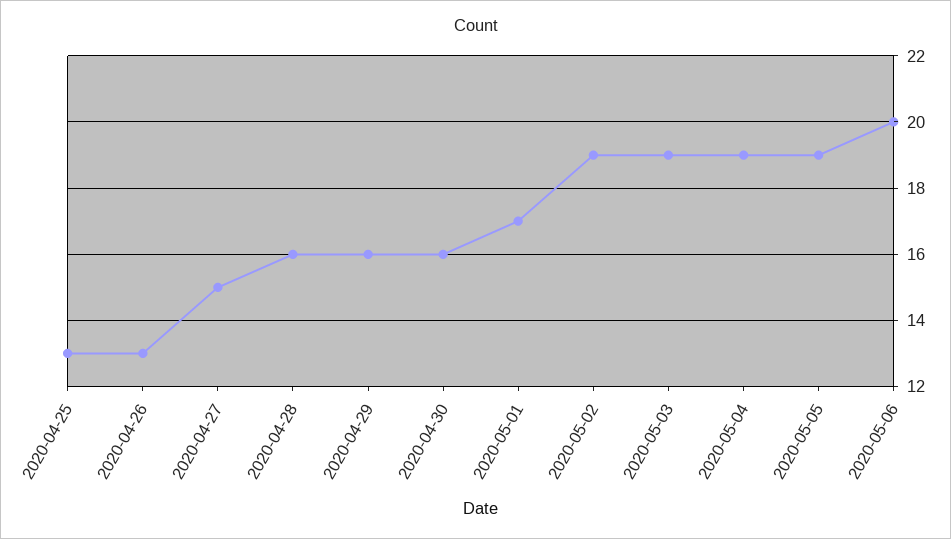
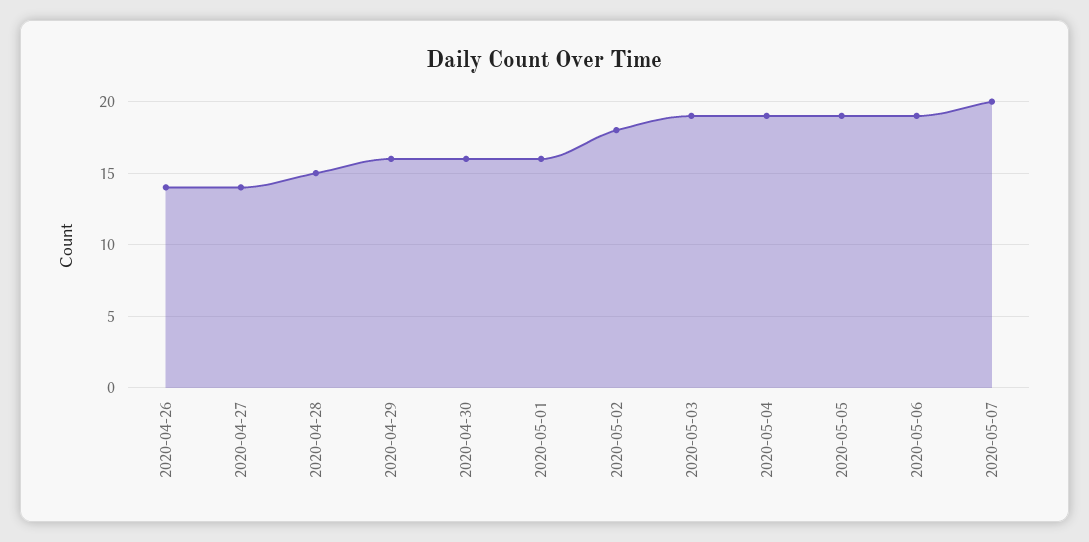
2020-04-25: 13 -> none
2020-04-26: 13 -> 14
2020-04-27: 15 -> 14
2020-04-28: 16 -> 15
2020-05-01: 17 -> 16
2020-05-02: 19 -> 18
2020-05-06: 20 -> 19
2020-05-07: none -> 20

